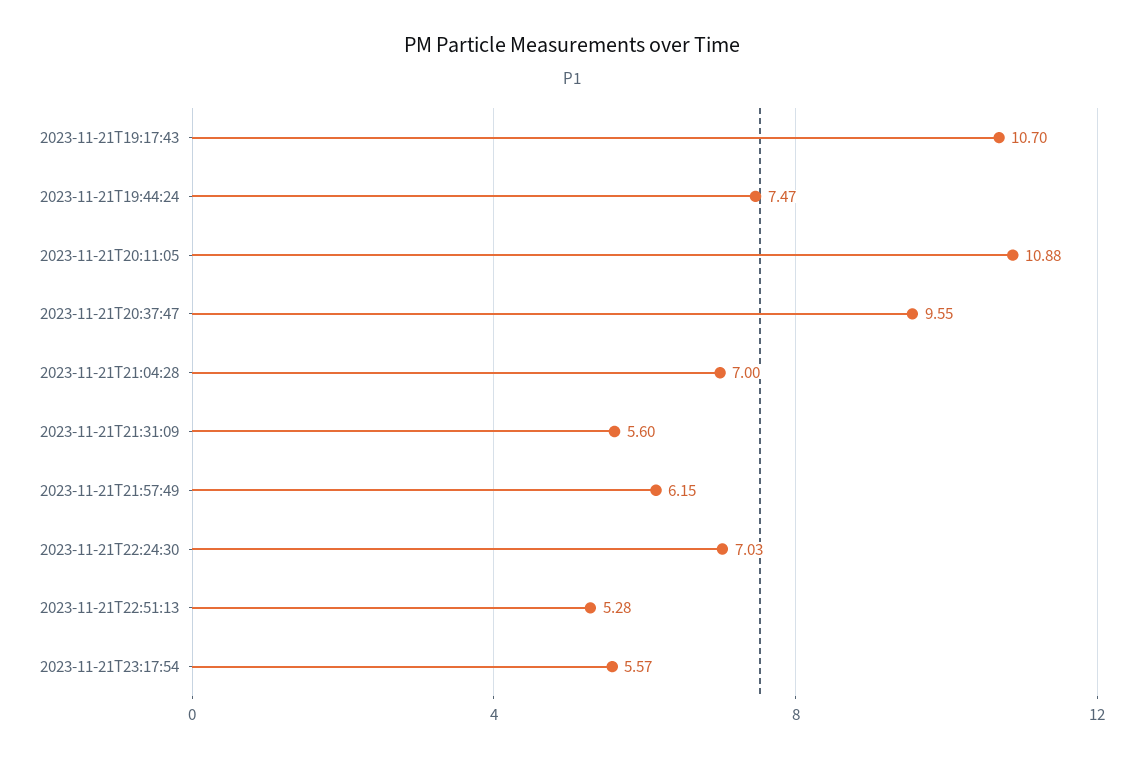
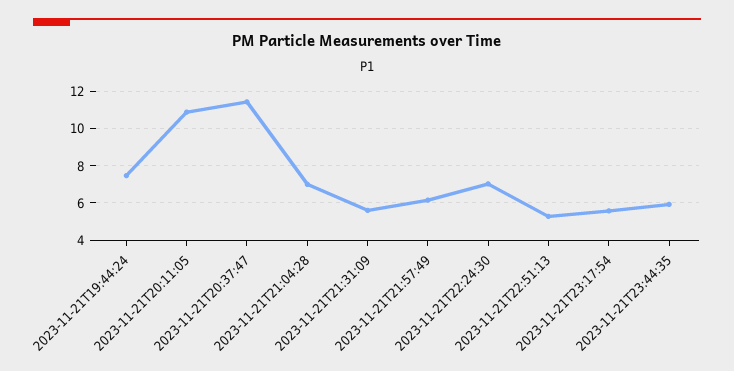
2023-11-21T19:17:43: 10.7 -> none
2023-11-21T20:37:47: 9.55 -> 11.5
2023-11-21T23:44:35: none -> 6

